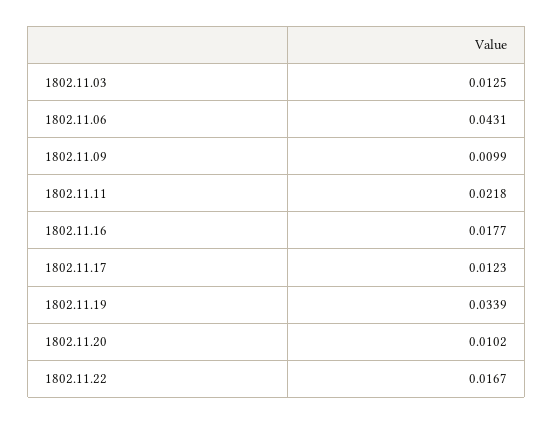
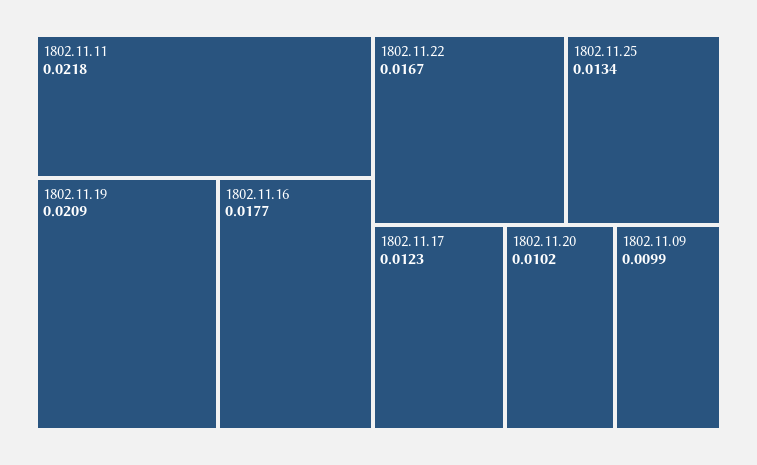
1802.11.03: 0.0125 -> none
1802.11.06: 0.0431 -> none
1802.11.19: 0.0339 -> 0.0209
1802.11.25: none -> 0.0134

